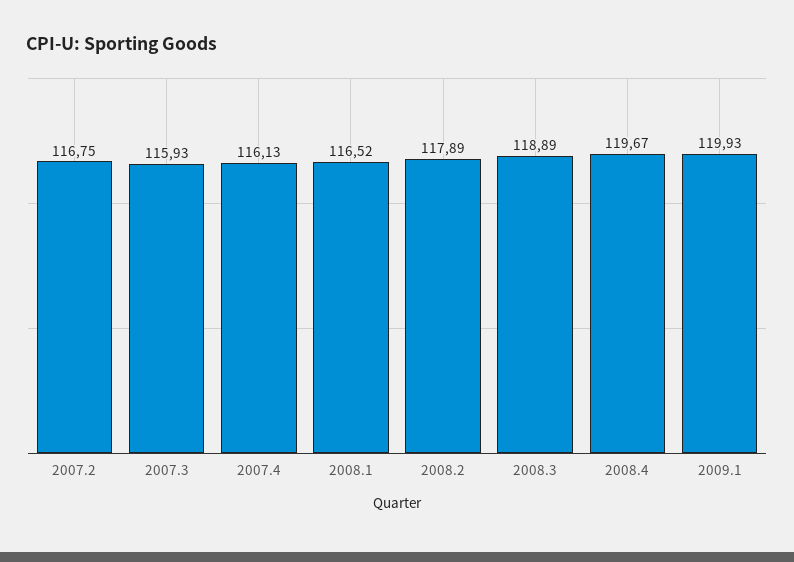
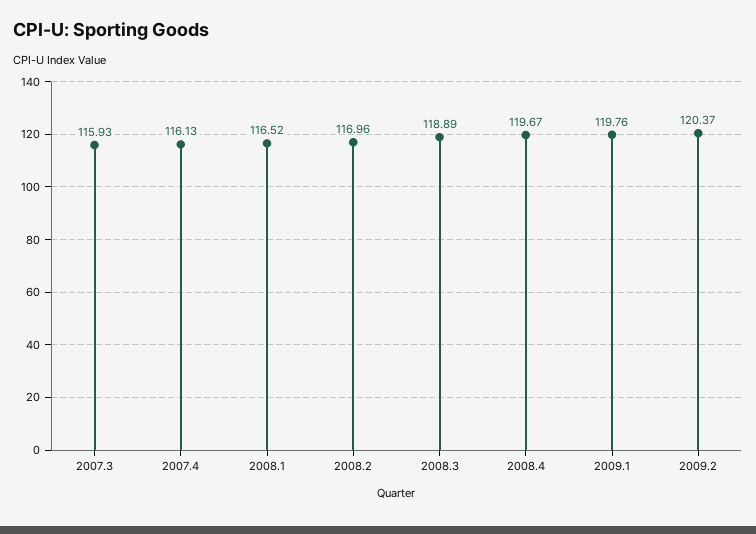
2007.2: 116.75 -> none
2008.2: 117.89 -> 116.96
2009.1: 119.93 -> 119.76
2009.2: none -> 120.37

